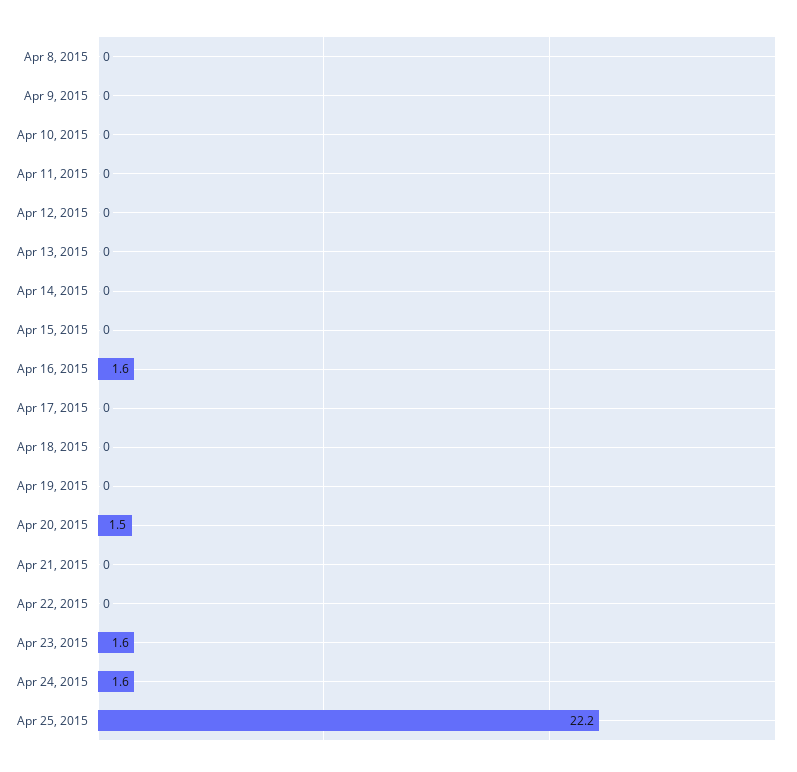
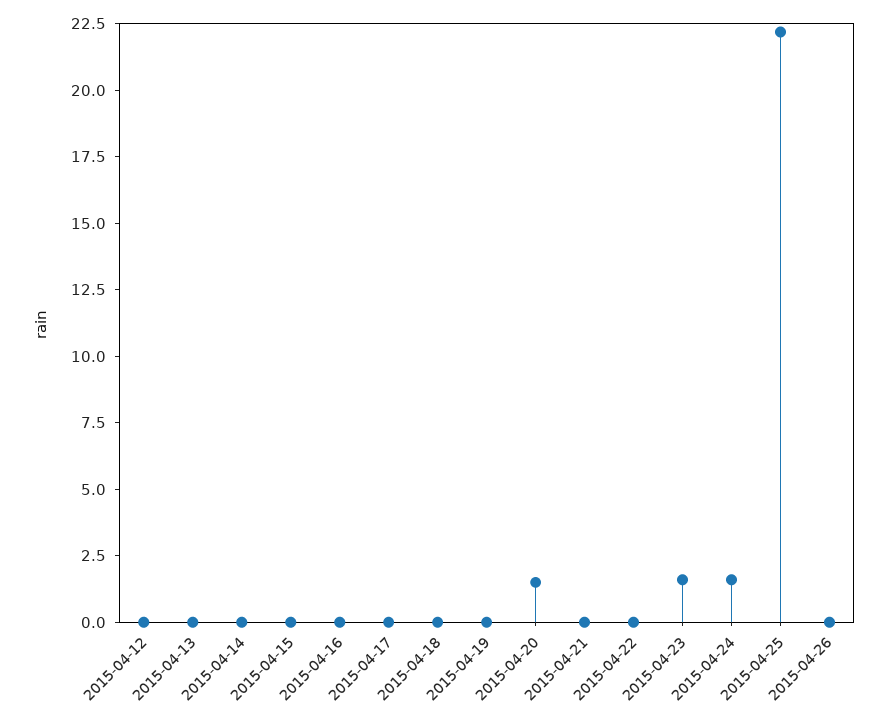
Apr 8, 2015: 0 -> none
Apr 9, 2015: 0 -> none
Apr 10, 2015: 0 -> none
Apr 11, 2015: 0 -> none
Apr 16, 2015: 1.6 -> 0
2015-04-26: none -> 0

